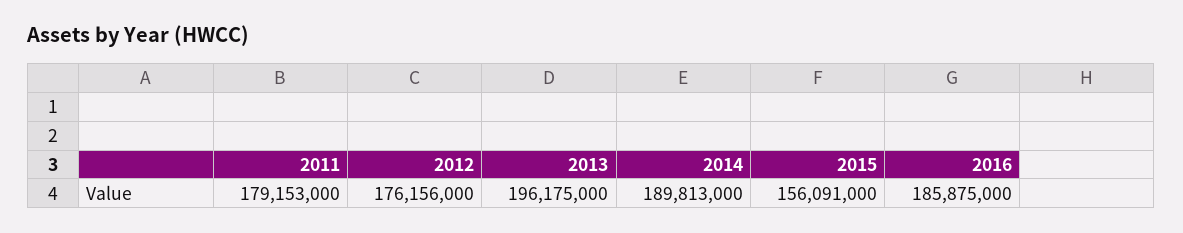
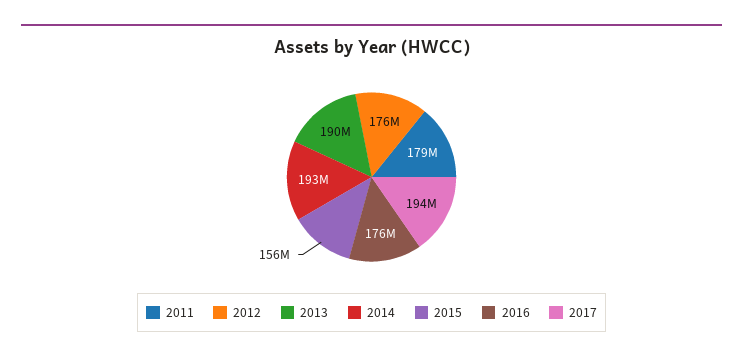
2013: 196175000 -> 190000000
2014: 189813000 -> 193000000
2016: 185875000 -> 176000000
2017: none -> 194000000

